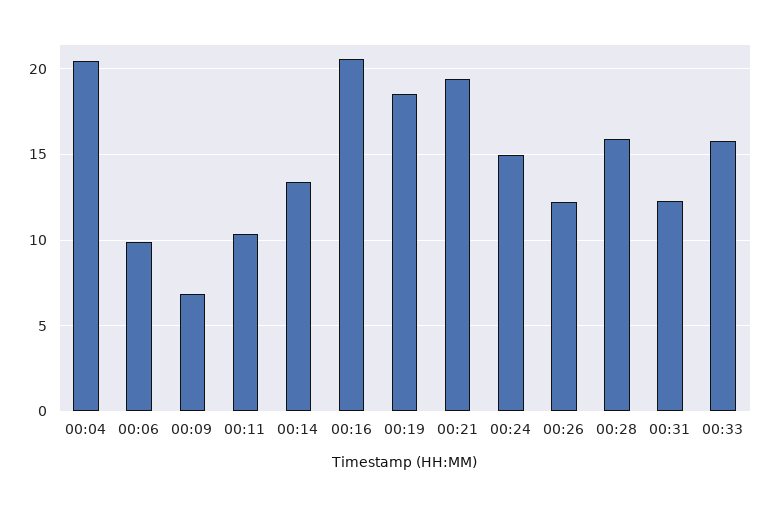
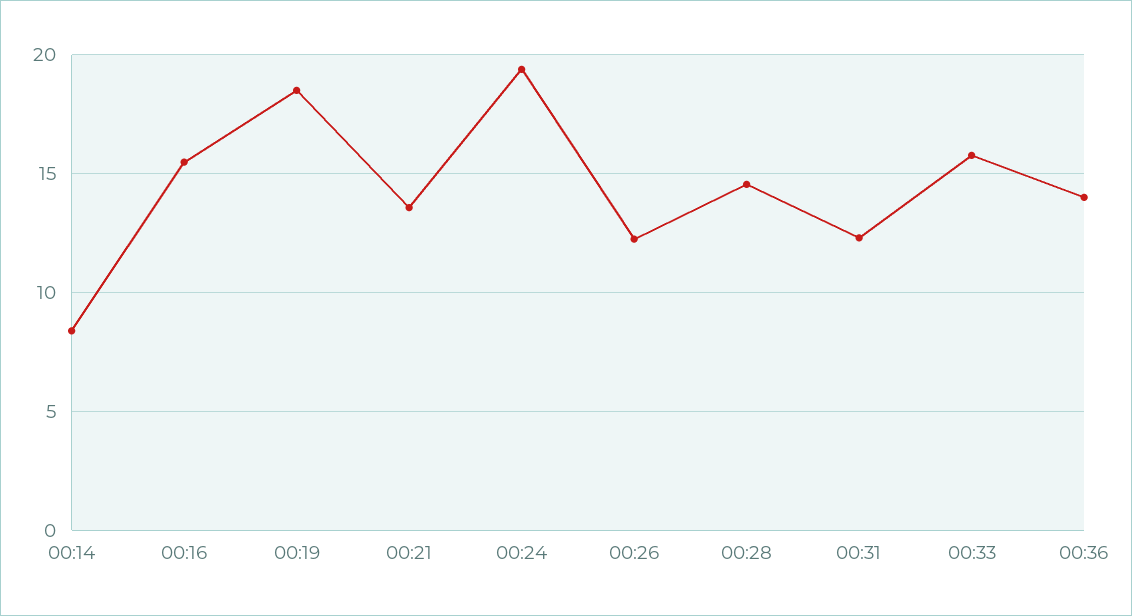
00:04: 20.5 -> none
00:06: 10 -> none
00:09: 7 -> none
00:11: 10.5 -> none
00:14: 13.5 -> 8.5
00:16: 20.5 -> 15.5
00:21: 19.5 -> 13.5
00:24: 15 -> 19.5
00:28: 16 -> 14.5
00:36: none -> 14

